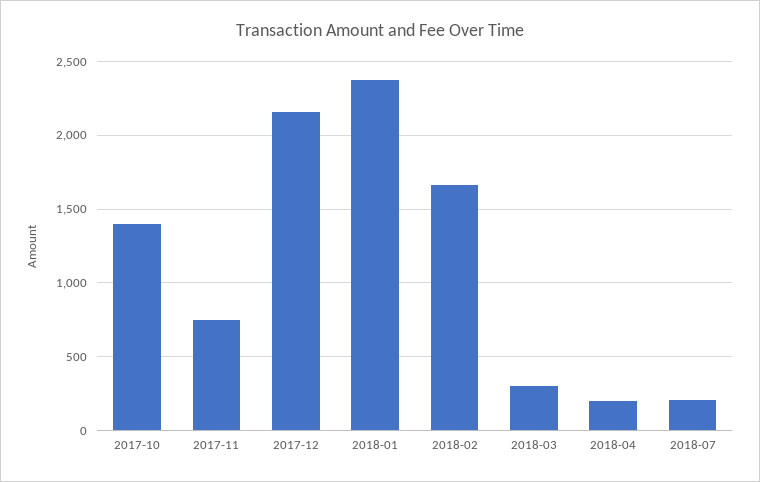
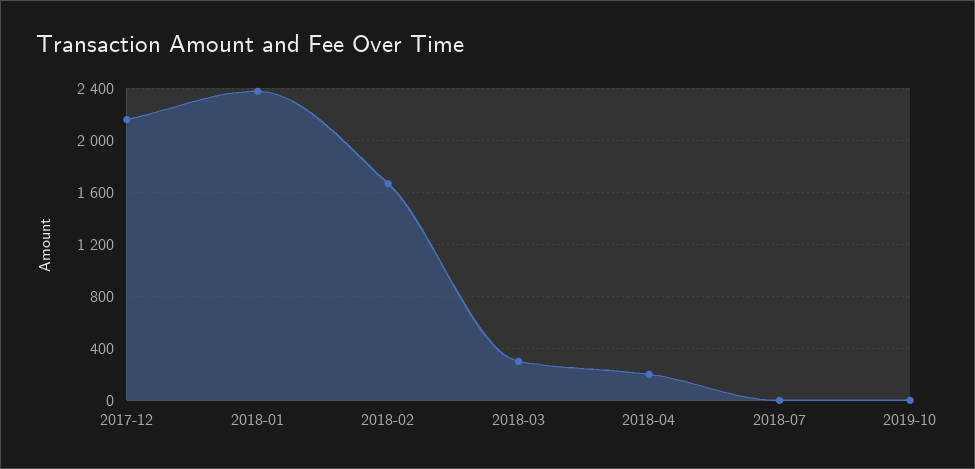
2017-10: 1400 -> none
2017-11: 750 -> none
2018-07: 200 -> 0
2019-10: none -> 0

